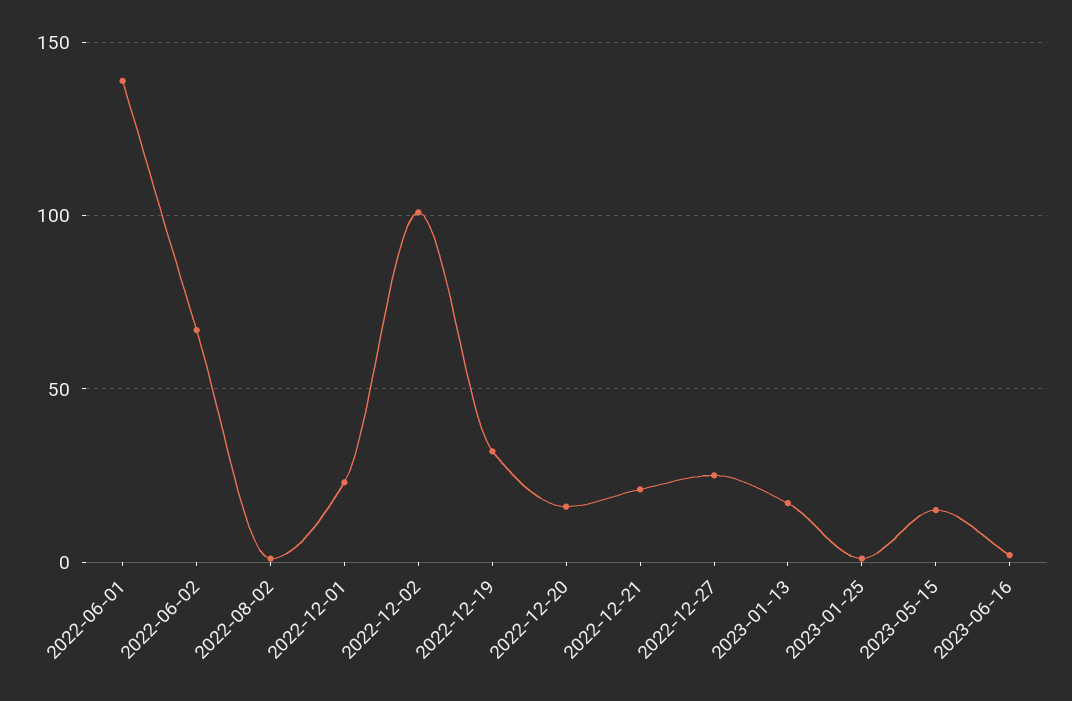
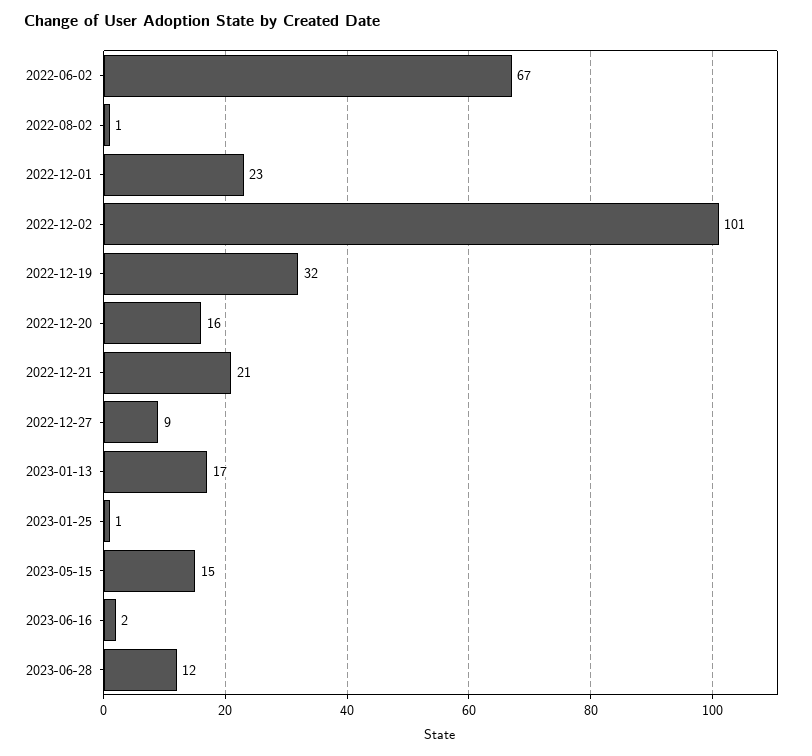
2022-06-01: 140 -> none
2022-12-27: 25 -> 9
2023-06-28: none -> 12

